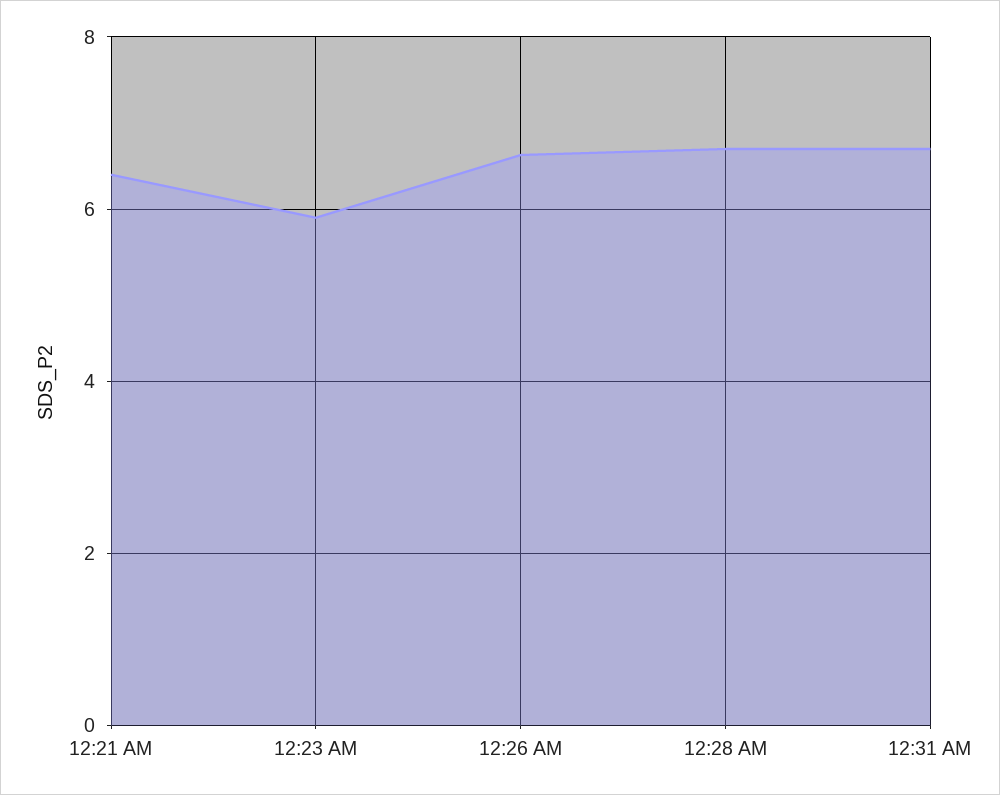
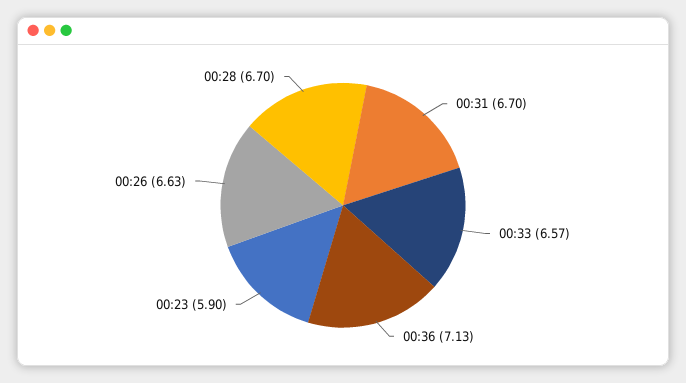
12:21 AM: 6.4 -> none
00:33: none -> 6.57
00:36: none -> 7.13

